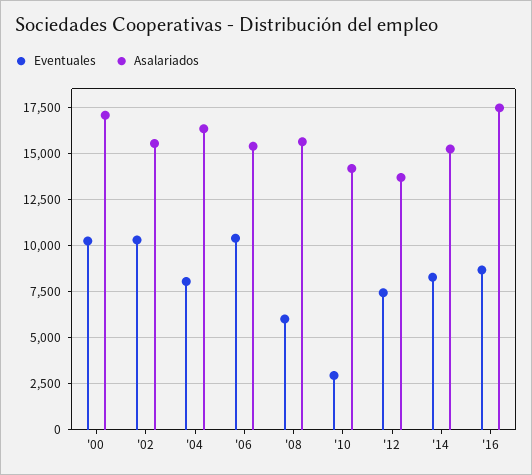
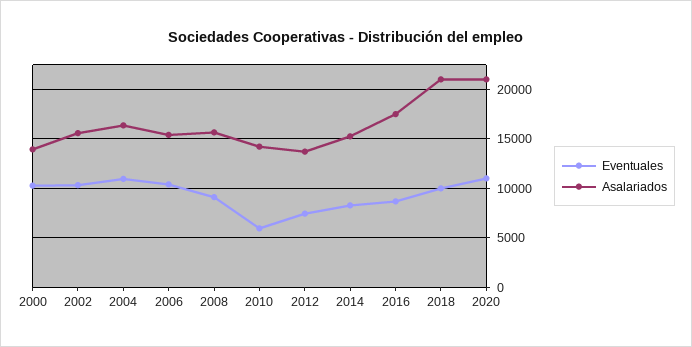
Asalariados, '00: 17000 -> 14000
Eventuales, '04: 8000 -> 11000
Eventuales, '08: 6000 -> 9000
Eventuales, '10: 3000 -> 6000
Eventuales, 2018: none -> 10000
Asalariados, 2018: none -> 21000
Eventuales, 2020: none -> 11000
Asalariados, 2020: none -> 21000

